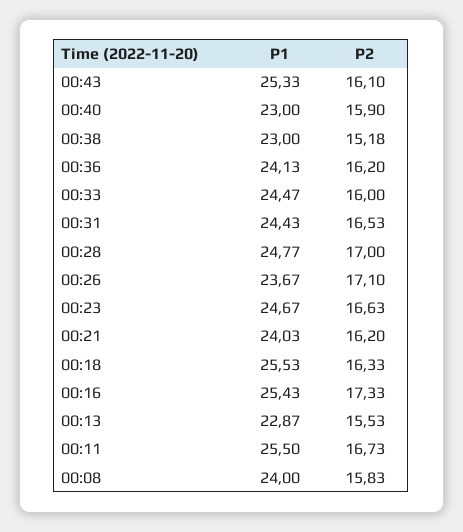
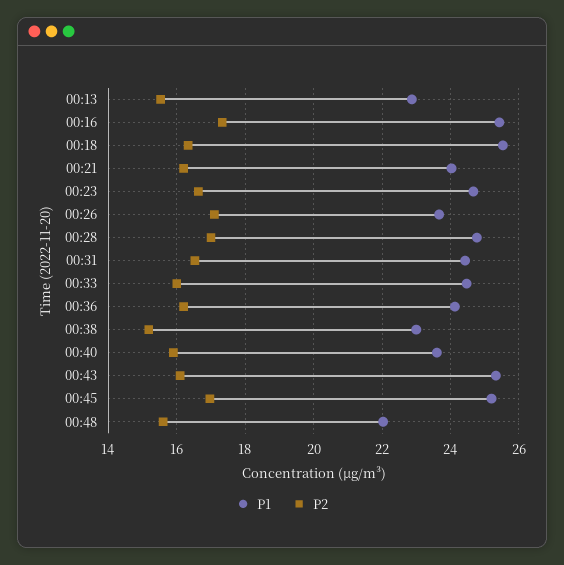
P1, 00:40: 23 -> 23.6
P1, 00:11: 25.5 -> none
P2, 00:11: 16.73 -> none
P1, 00:08: 24 -> none
P2, 00:08: 15.83 -> none
P1, 00:45: none -> 25.2
P2, 00:45: none -> 17
P1, 00:48: none -> 22
P2, 00:48: none -> 15.6

